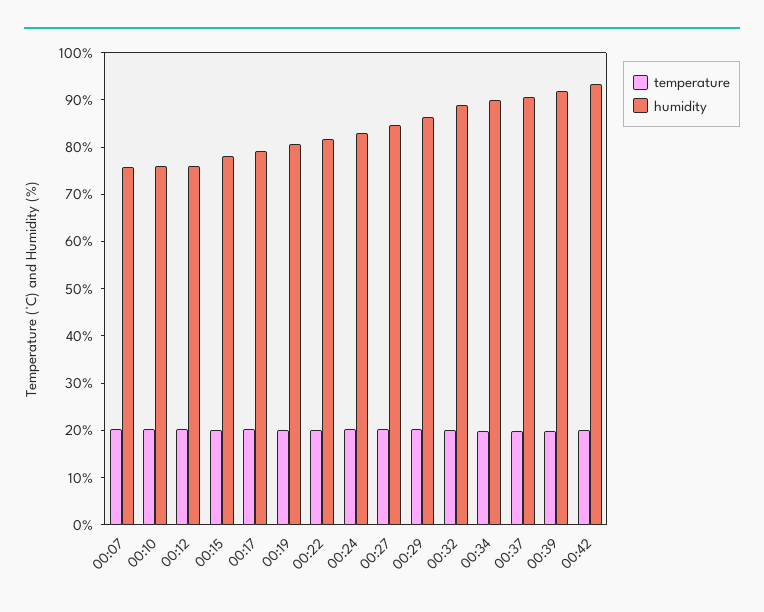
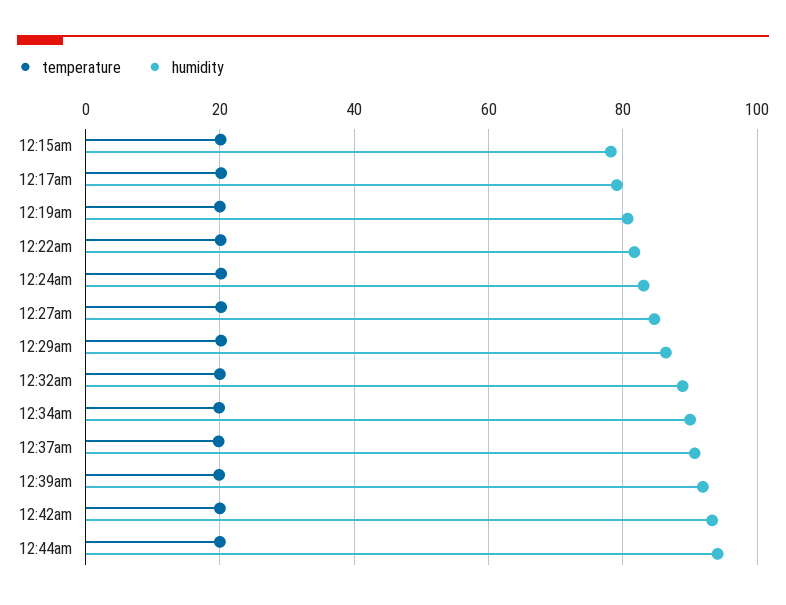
temperature, 00:07: 20 -> none
humidity, 00:07: 76 -> none
temperature, 00:10: 20 -> none
humidity, 00:10: 76 -> none
temperature, 00:12: 20 -> none
humidity, 00:12: 76 -> none
temperature, 12:44am: none -> 20
humidity, 12:44am: none -> 94

